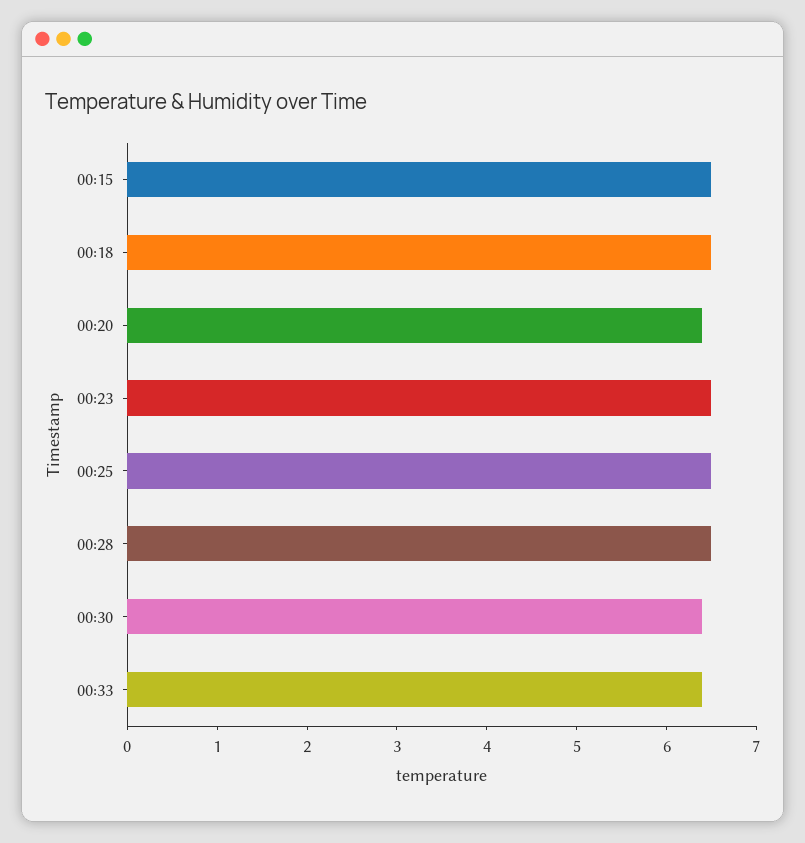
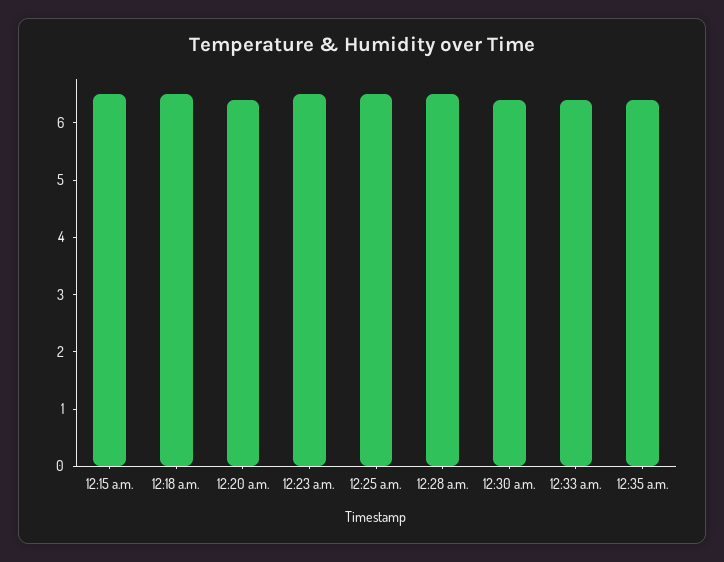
12:35 a.m.: none -> 6.5

